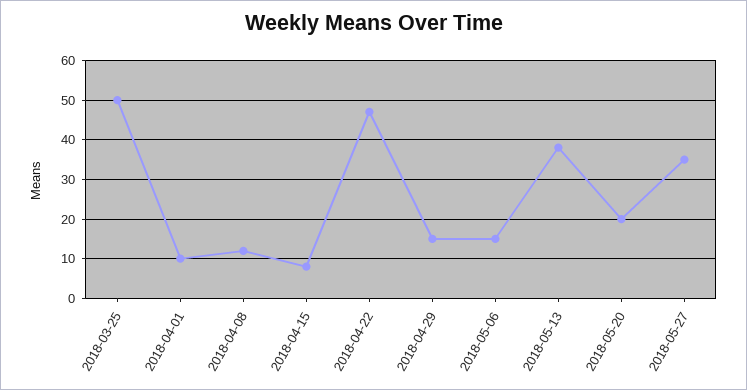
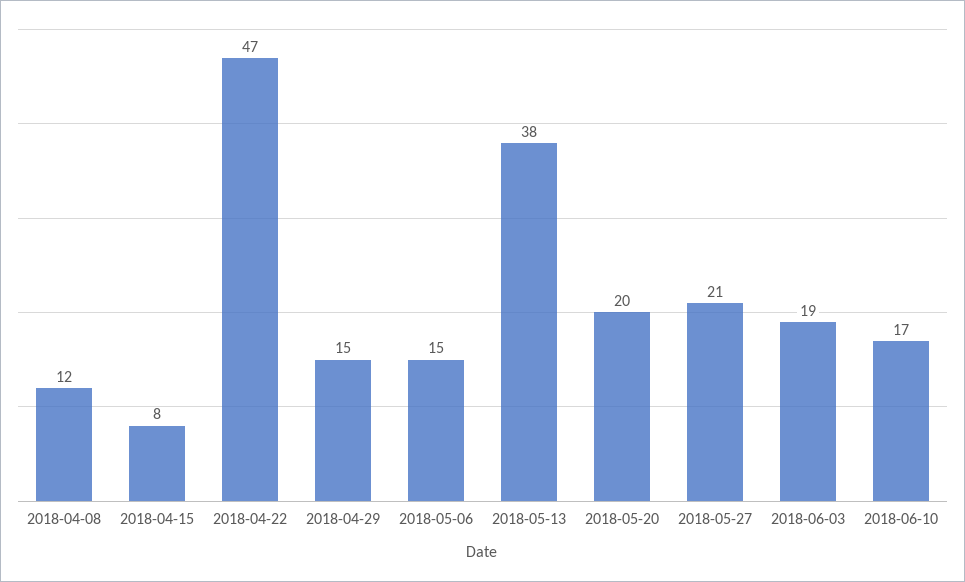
2018-03-25: 50 -> none
2018-04-01: 10 -> none
2018-05-27: 35 -> 21
2018-06-03: none -> 19
2018-06-10: none -> 17

